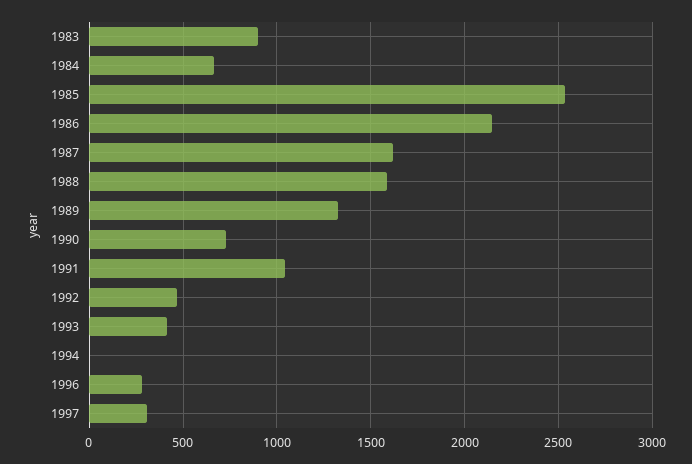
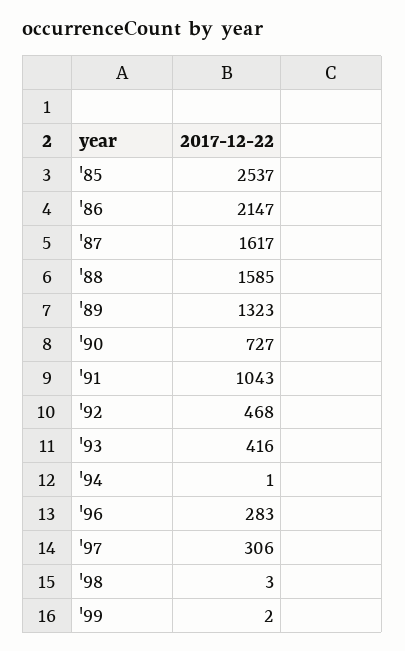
1983: 900 -> none
1984: 650 -> none
'98: none -> 3
'99: none -> 2

